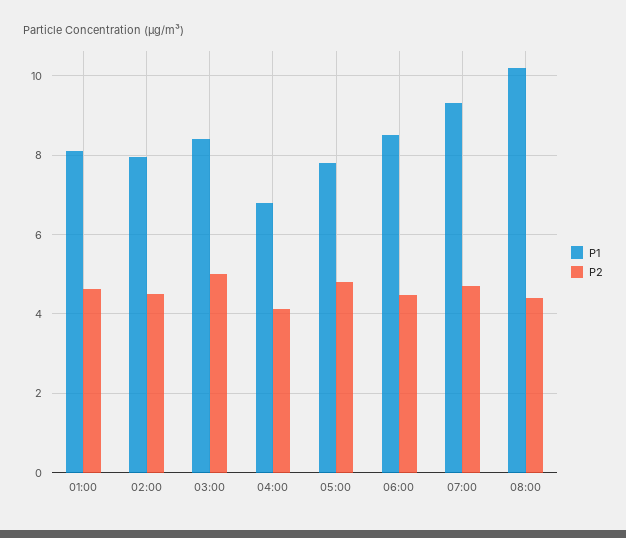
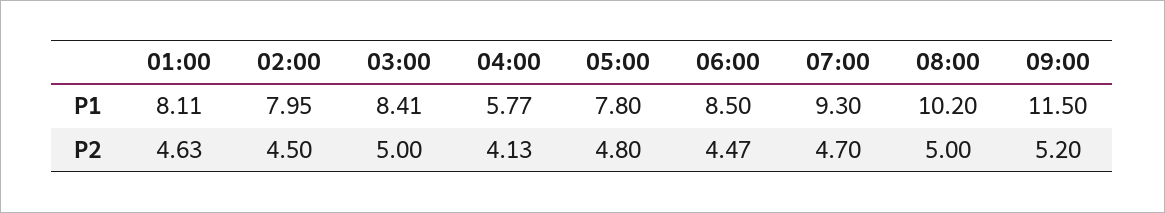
P1, 04:00: 6.8 -> 5.77
P2, 08:00: 4.4 -> 5
P1, 09:00: none -> 11.5
P2, 09:00: none -> 5.2

